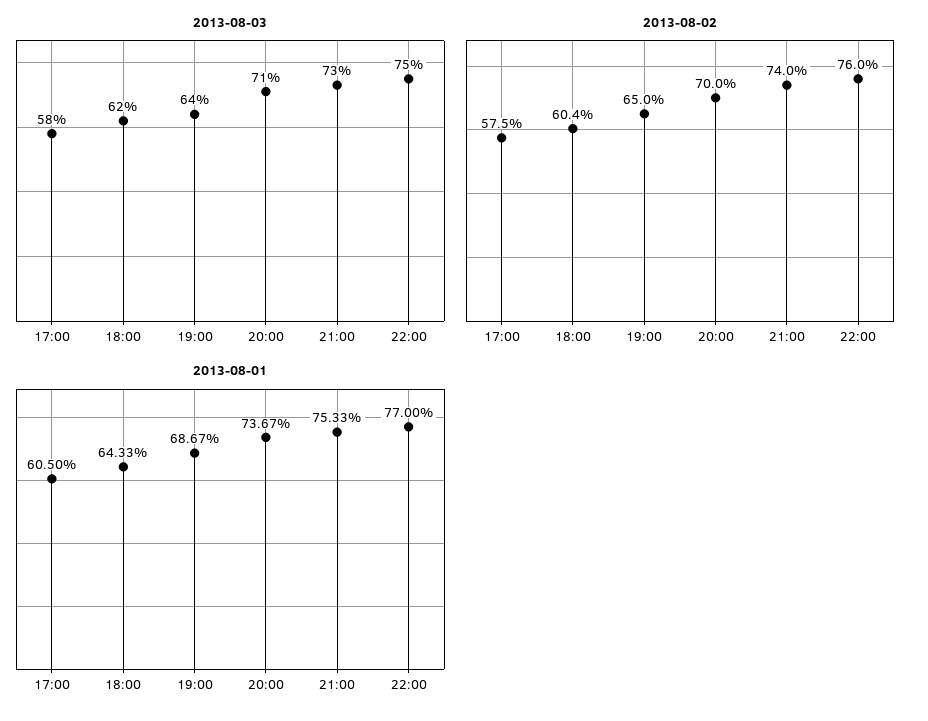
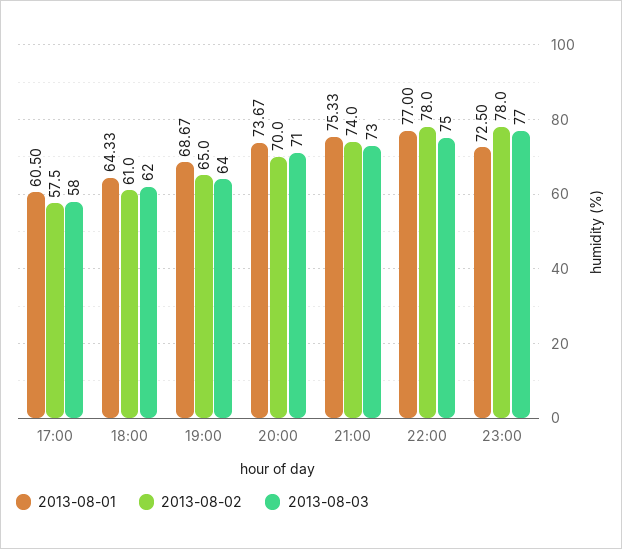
2013-08-02, 18:00: 60.4 -> 61
2013-08-02, 22:00: 76 -> 78
2013-08-01, 23:00: none -> 72.5
2013-08-02, 23:00: none -> 78
2013-08-03, 23:00: none -> 77

